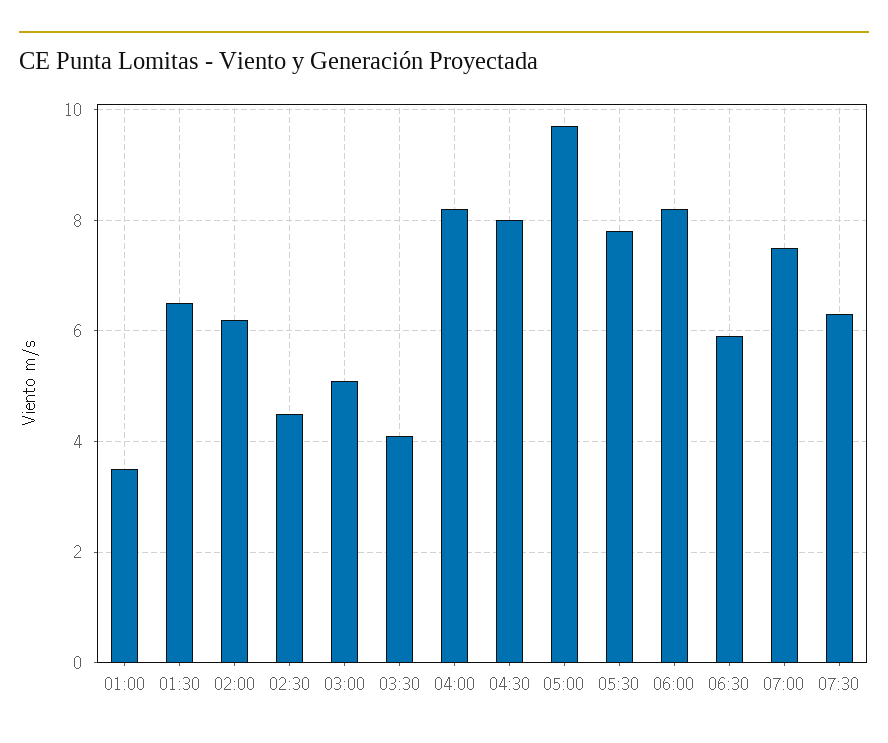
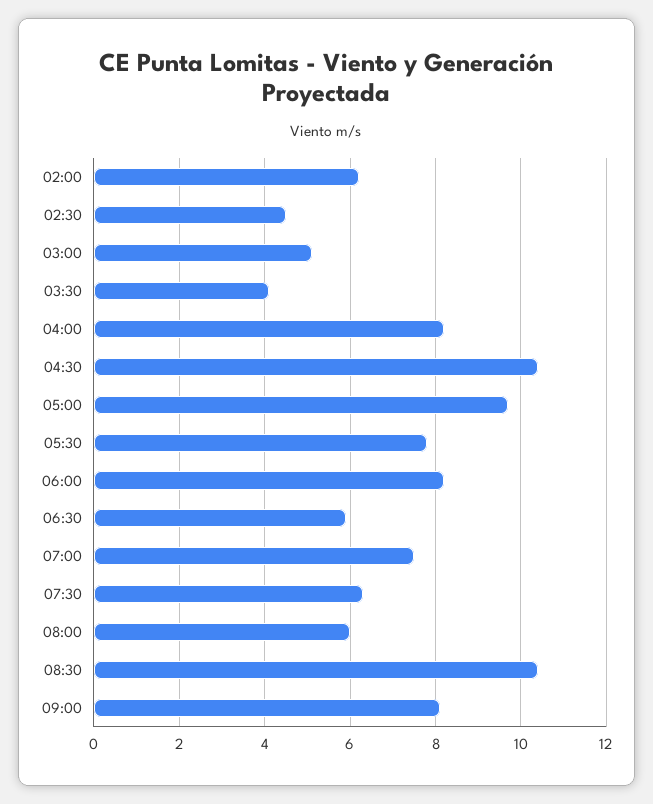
01:00: 3.5 -> none
01:30: 6.5 -> none
04:30: 8 -> 10.5
08:00: none -> 6
08:30: none -> 10.5
09:00: none -> 8

